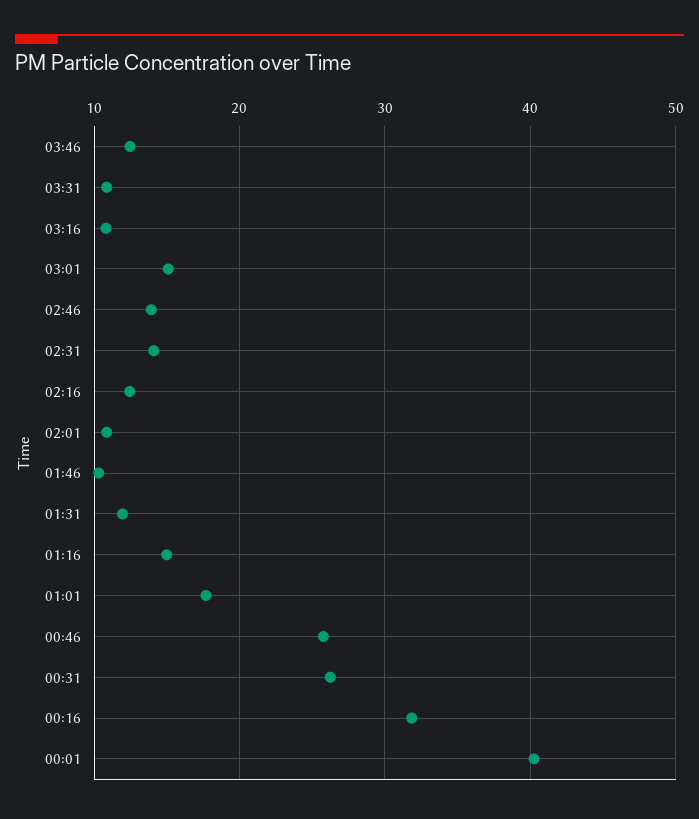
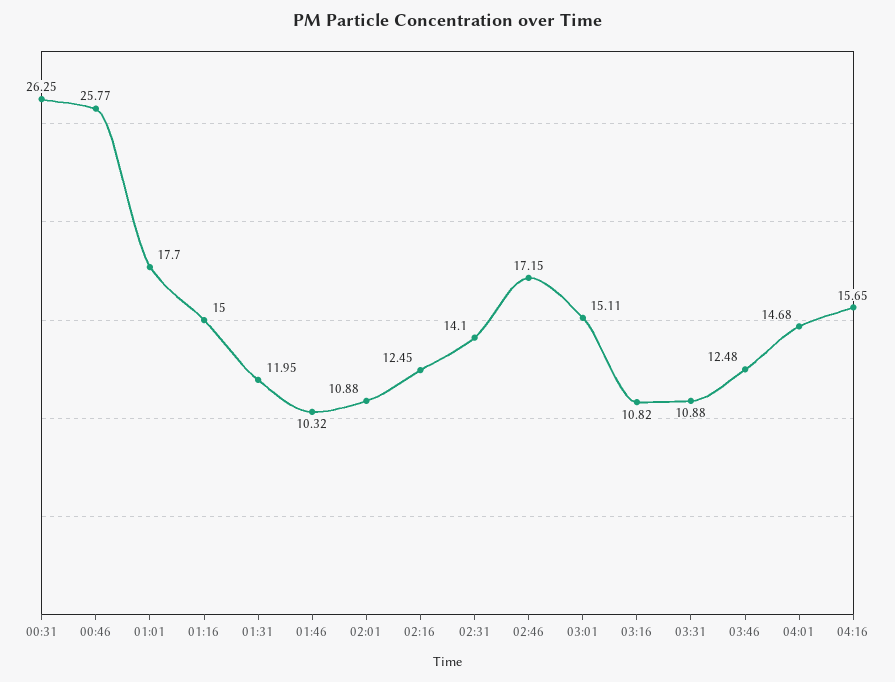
02:46: 14 -> 17.15
00:16: 32 -> none
00:01: 40 -> none
04:01: none -> 14.68
04:16: none -> 15.65

